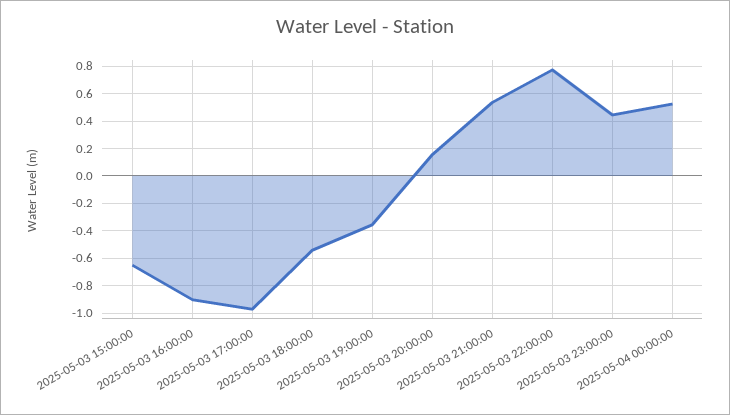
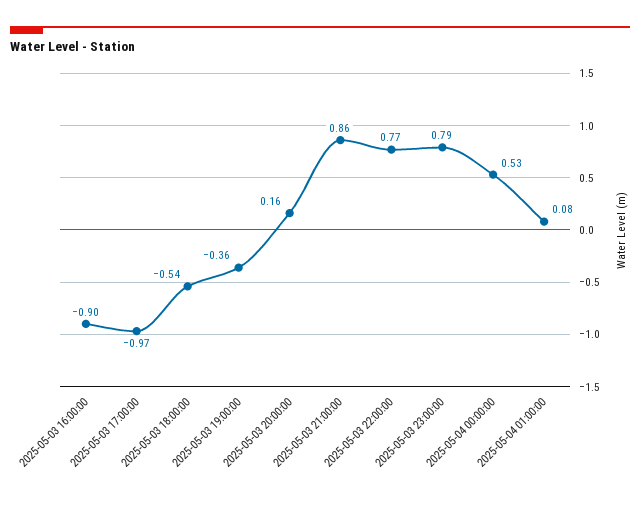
2025-05-03 15:00:00: -0.65 -> none
2025-05-03 21:00:00: 0.55 -> 0.86
2025-05-03 23:00:00: 0.45 -> 0.79
2025-05-04 01:00:00: none -> 0.08

